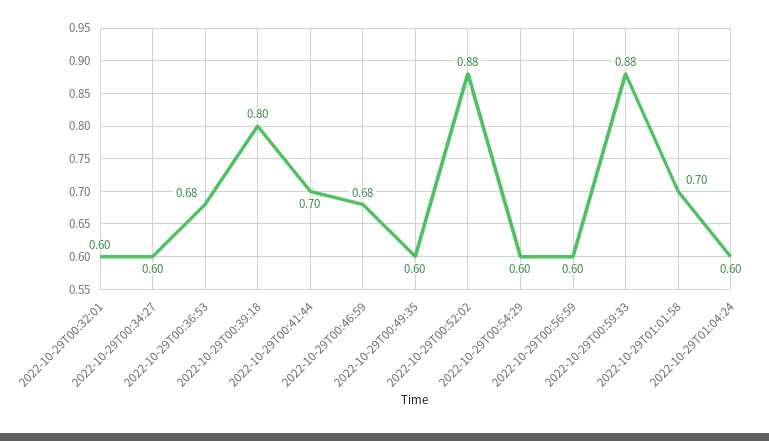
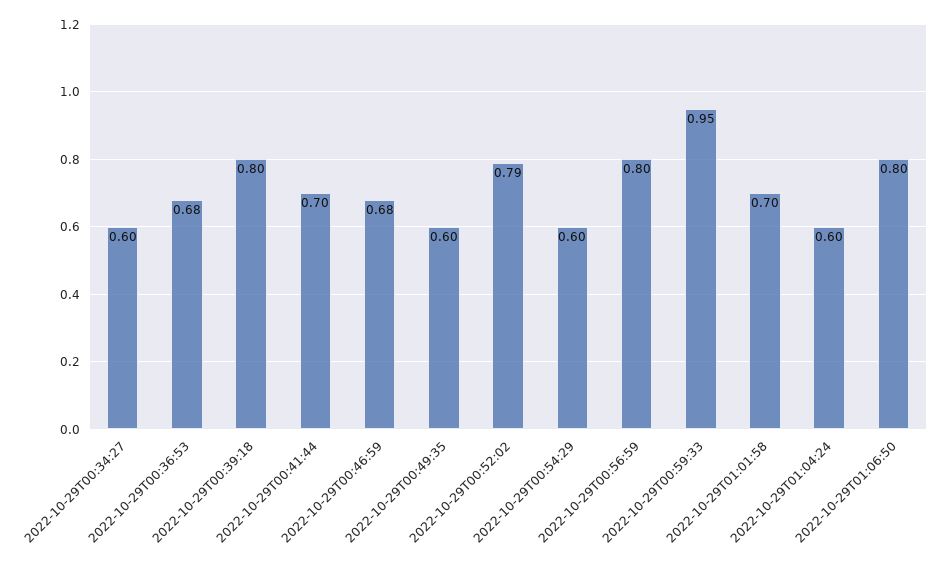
2022-10-29T00:32:01: 0.6 -> none
2022-10-29T00:52:02: 0.88 -> 0.79
2022-10-29T00:56:59: 0.6 -> 0.8
2022-10-29T00:59:33: 0.88 -> 0.95
2022-10-29T01:06:50: none -> 0.8

